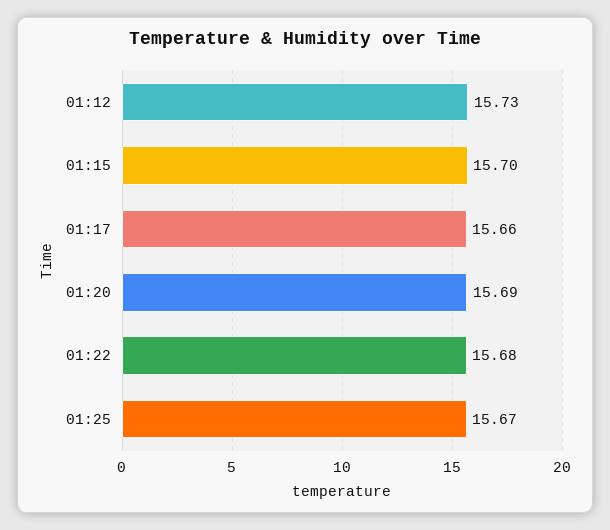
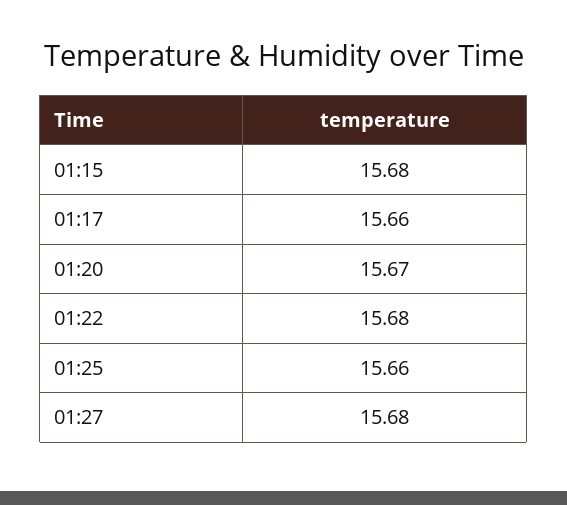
01:12: 15.73 -> none
01:15: 15.7 -> 15.68
01:20: 15.69 -> 15.67
01:25: 15.67 -> 15.66
01:27: none -> 15.68

